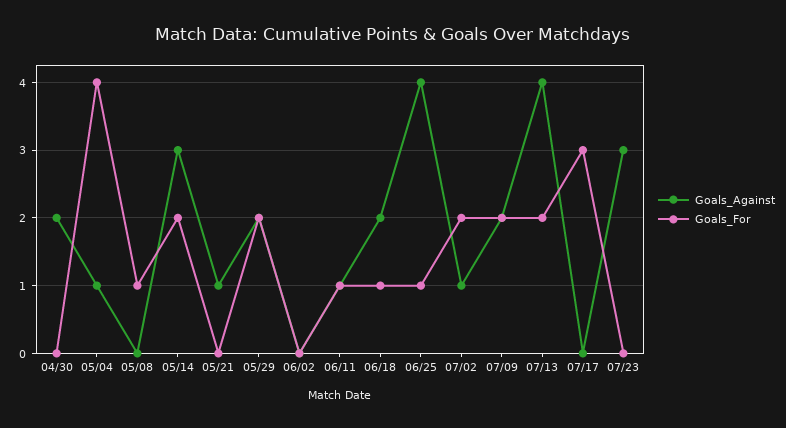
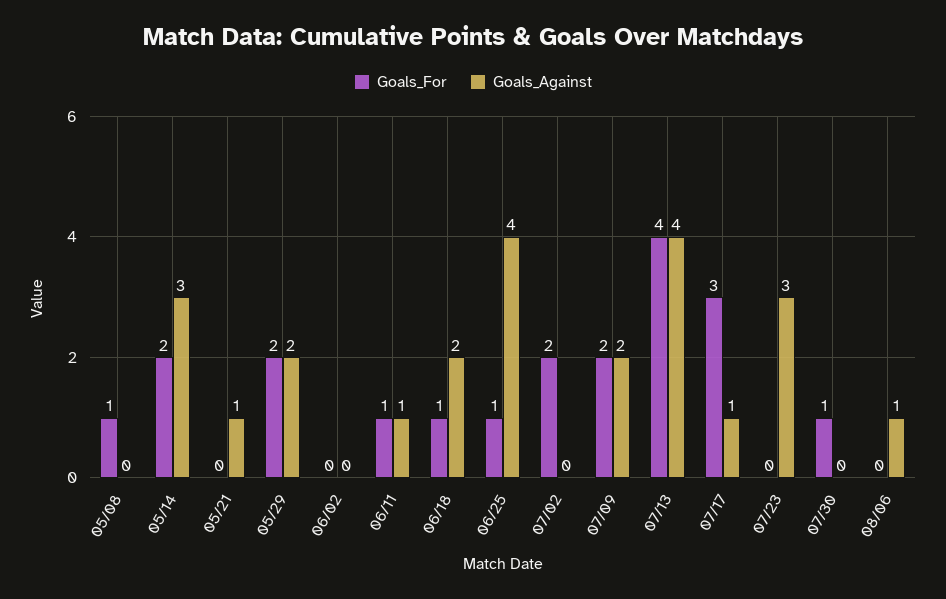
Goals_Against, 04/30: 2 -> none
Goals_For, 04/30: 0 -> none
Goals_Against, 05/04: 1 -> none
Goals_For, 05/04: 4 -> none
Goals_Against, 07/02: 1 -> 0
Goals_For, 07/13: 2 -> 4
Goals_Against, 07/17: 0 -> 1
Goals_For, 07/30: none -> 1
Goals_Against, 07/30: none -> 0
Goals_For, 08/06: none -> 0
Goals_Against, 08/06: none -> 1

